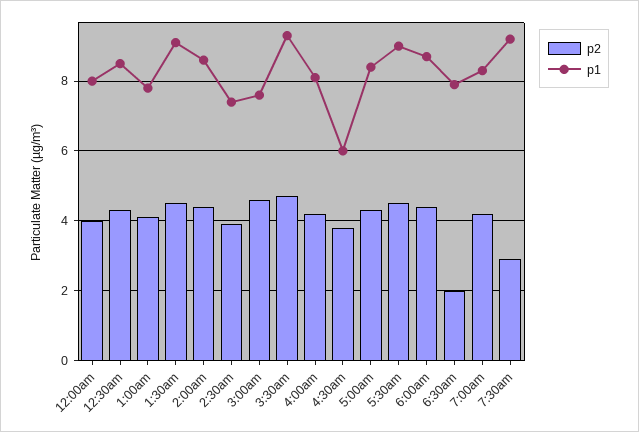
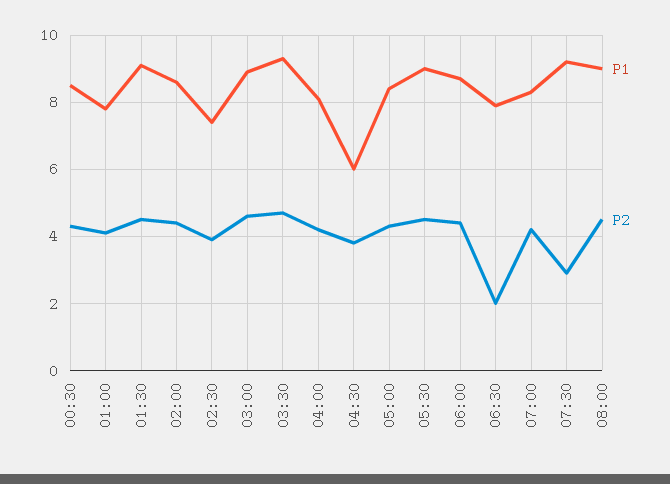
p2, 12:00am: 4 -> none
p1, 12:00am: 8 -> none
p1, 3:00am: 7.5 -> 9
p1, 08:00: none -> 9
p2, 08:00: none -> 4.5

